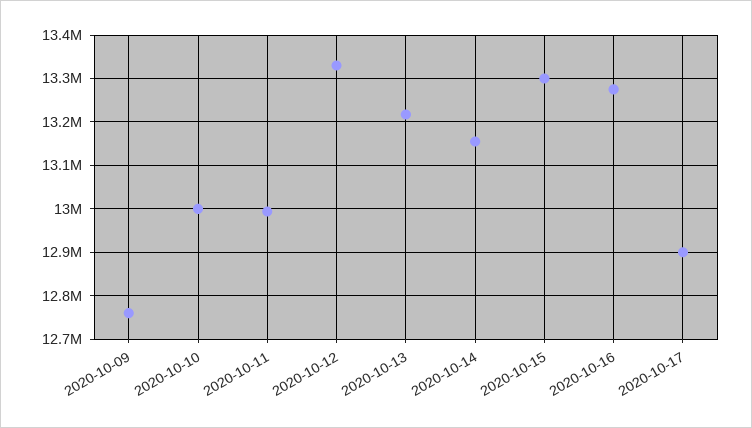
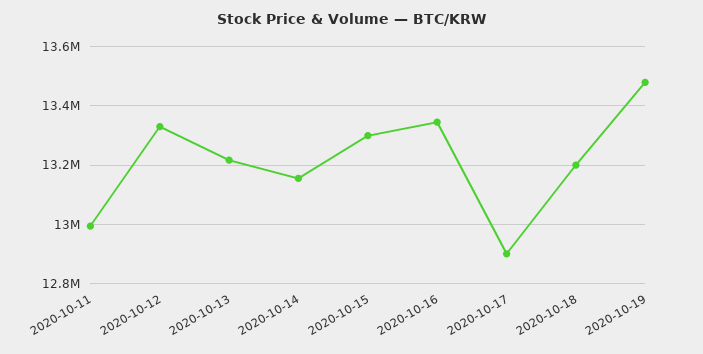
2020-10-09: 12760000 -> none
2020-10-10: 13000000 -> none
2020-10-16: 13280000 -> 13350000
2020-10-18: none -> 13200000
2020-10-19: none -> 13475000

